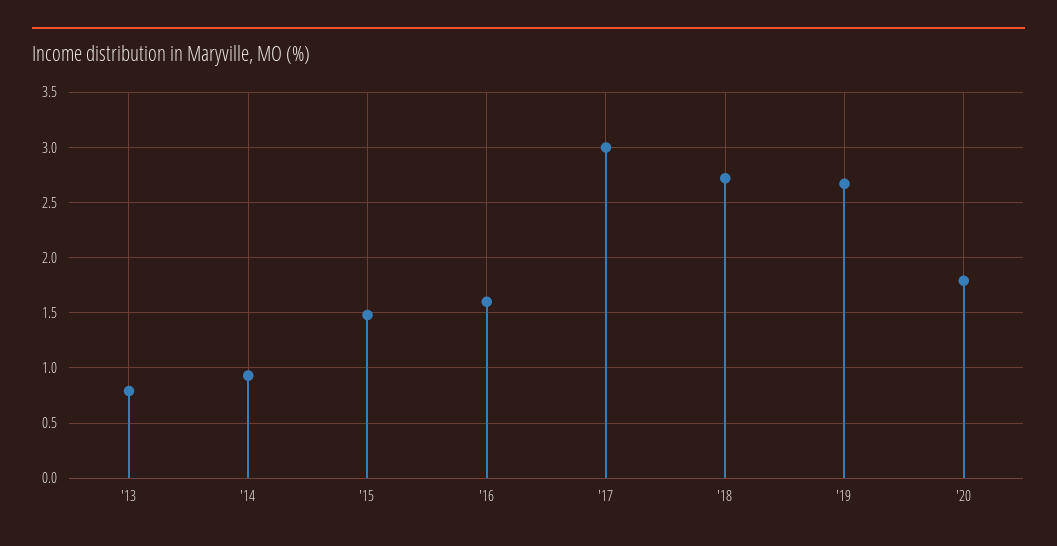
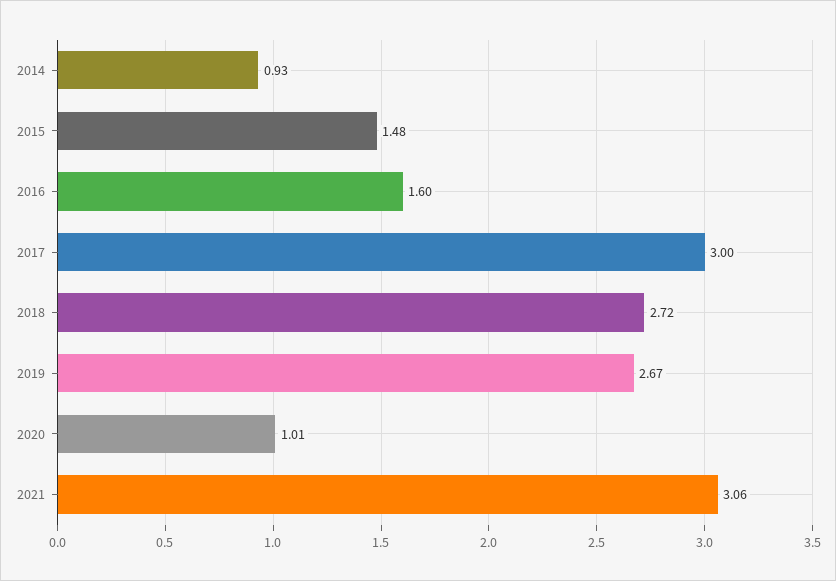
'13: 0.8 -> none
'20: 1.8 -> 1.01
2021: none -> 3.06

